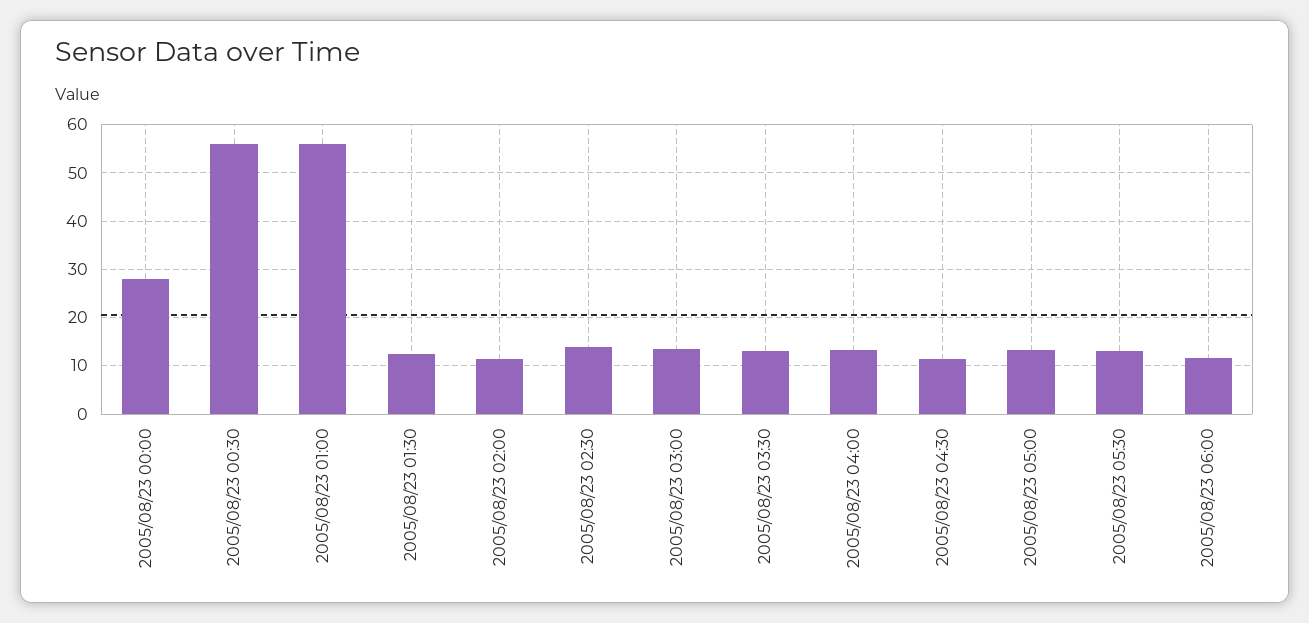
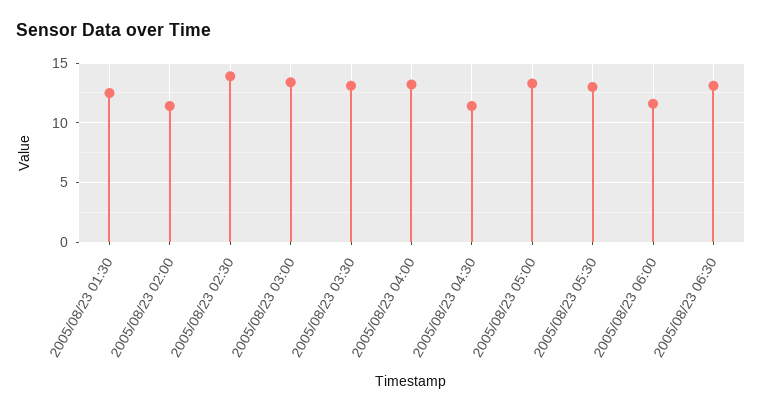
2005/08/23 00:00: 28 -> none
2005/08/23 00:30: 56 -> none
2005/08/23 01:00: 56 -> none
2005/08/23 06:30: none -> 13

